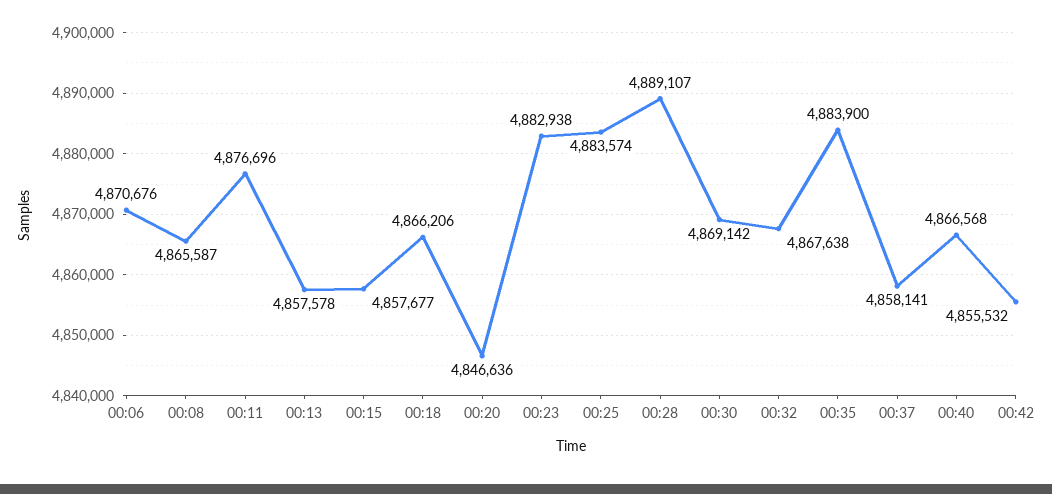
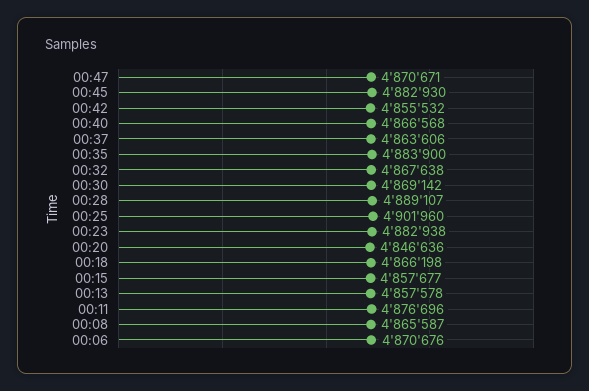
00:18: 4866206 -> 4866198
00:25: 4883574 -> 4901960
00:37: 4858141 -> 4863606
00:47: none -> 4870671
00:45: none -> 4882930

